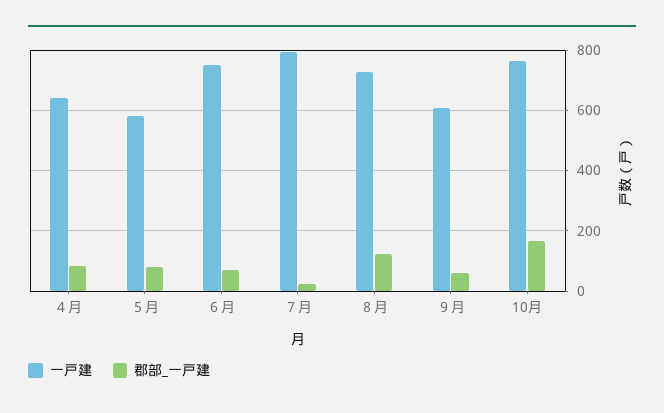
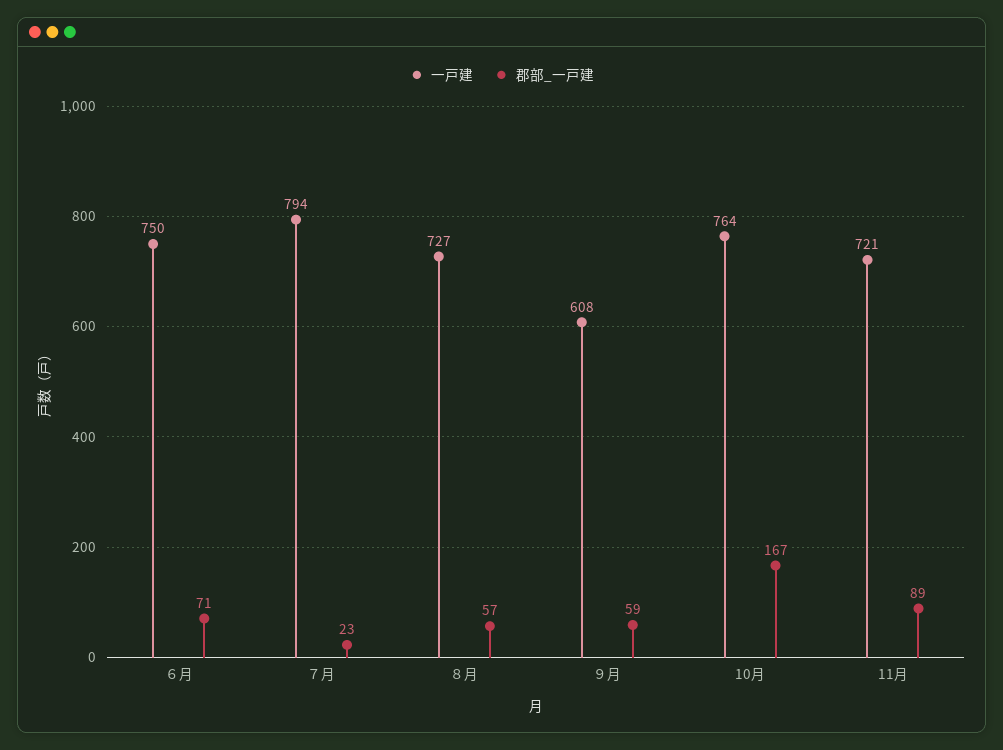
一戸建, ４月: 640 -> none
郡部_一戸建, ４月: 80 -> none
一戸建, ５月: 580 -> none
郡部_一戸建, ５月: 80 -> none
郡部_一戸建, ８月: 120 -> 57
一戸建, 11月: none -> 721
郡部_一戸建, 11月: none -> 89

